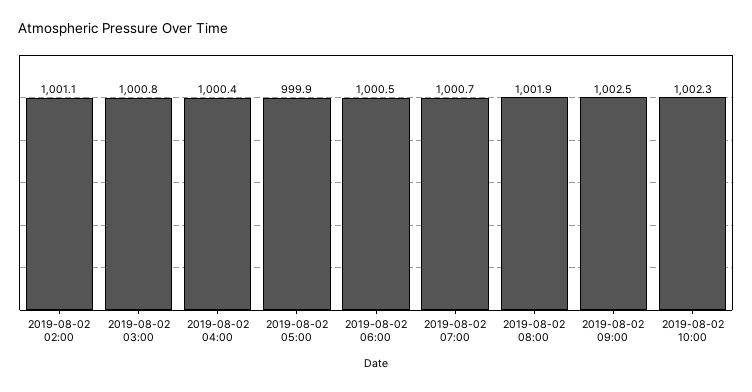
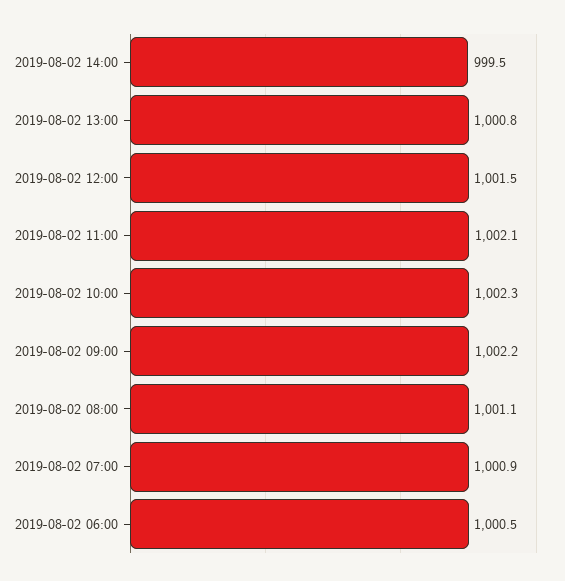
2019-08-02 02:00: 1001.1 -> none
2019-08-02 03:00: 1000.8 -> none
2019-08-02 04:00: 1000.4 -> none
2019-08-02 05:00: 999.9 -> none
2019-08-02 07:00: 1000.7 -> 1000.9
2019-08-02 08:00: 1001.9 -> 1001.1
2019-08-02 09:00: 1002.5 -> 1002.2
2019-08-02 14:00: none -> 999.5
2019-08-02 13:00: none -> 1000.8
2019-08-02 12:00: none -> 1001.5
2019-08-02 11:00: none -> 1002.1

